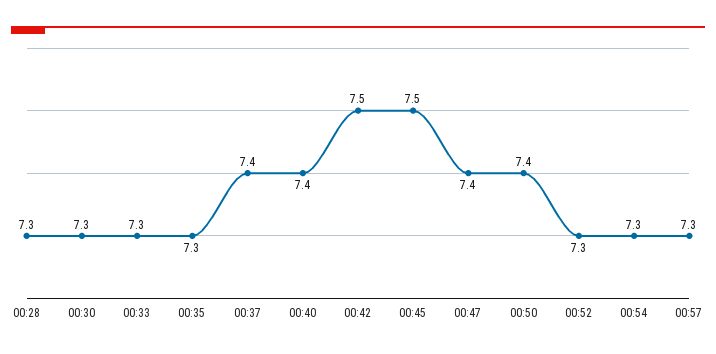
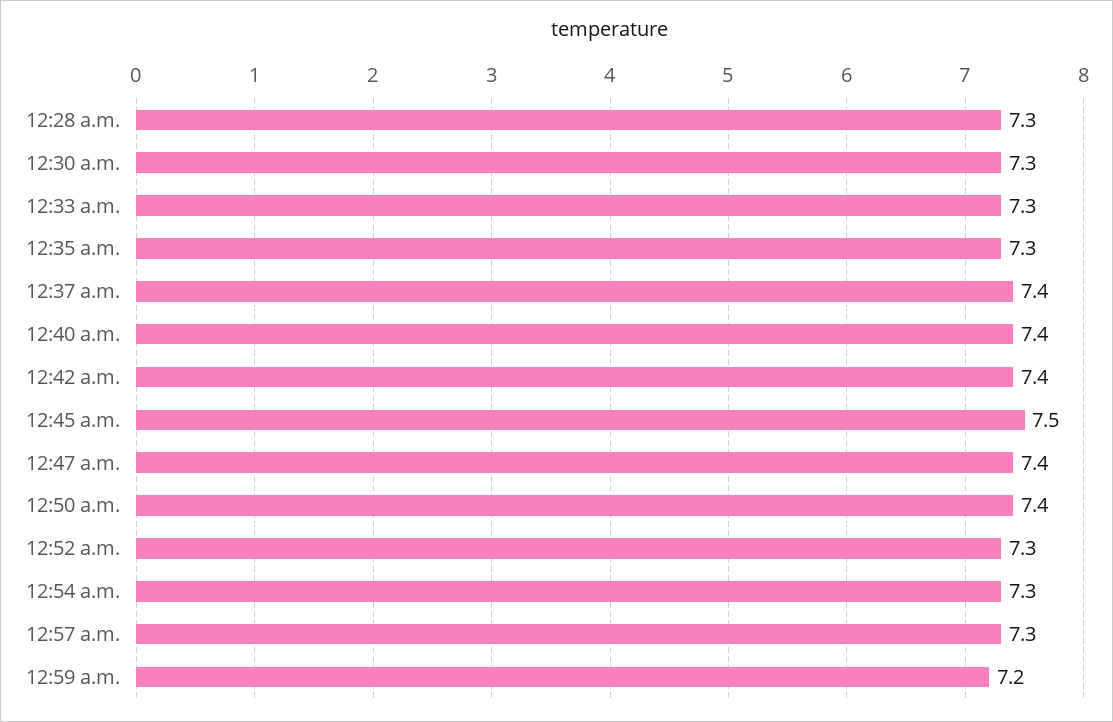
00:42: 7.5 -> 7.4
12:59 a.m.: none -> 7.2

